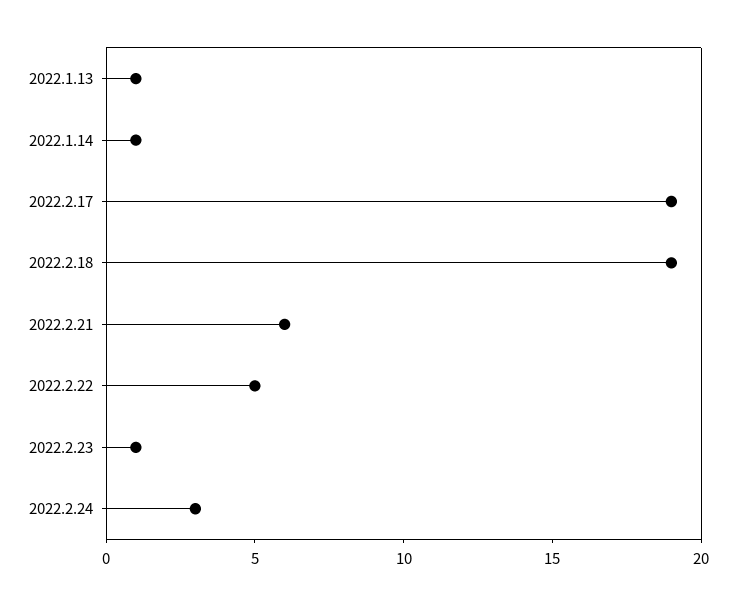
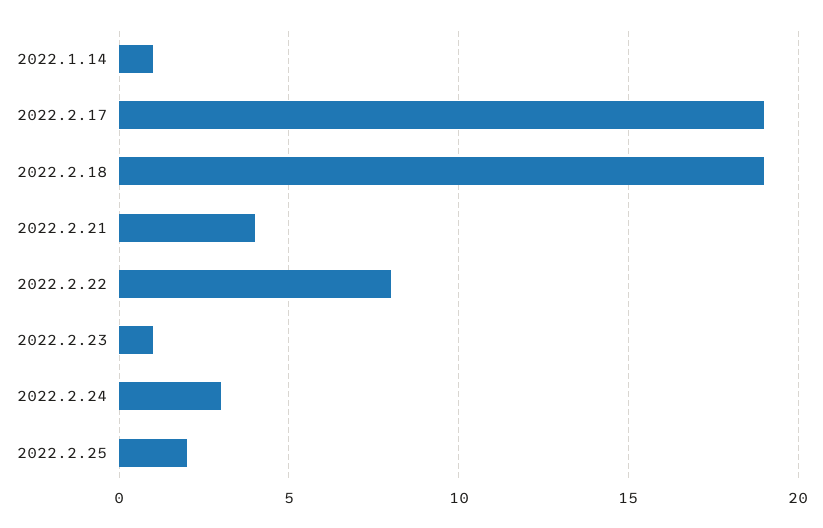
2022.1.13: 1 -> none
2022.2.21: 6 -> 4
2022.2.22: 5 -> 8
2022.2.25: none -> 2

